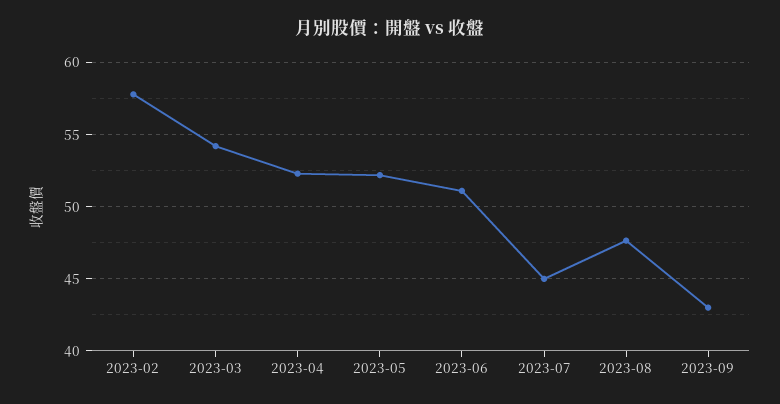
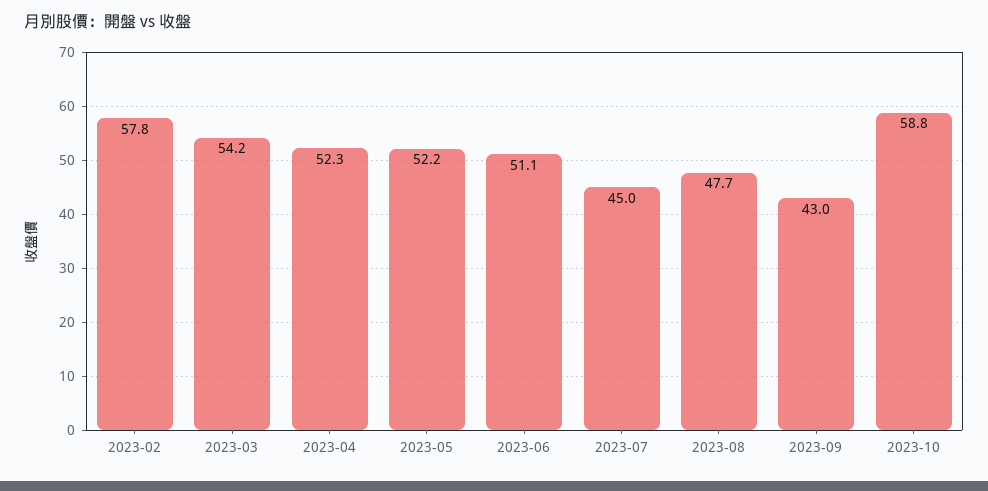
2023-10: none -> 58.8

